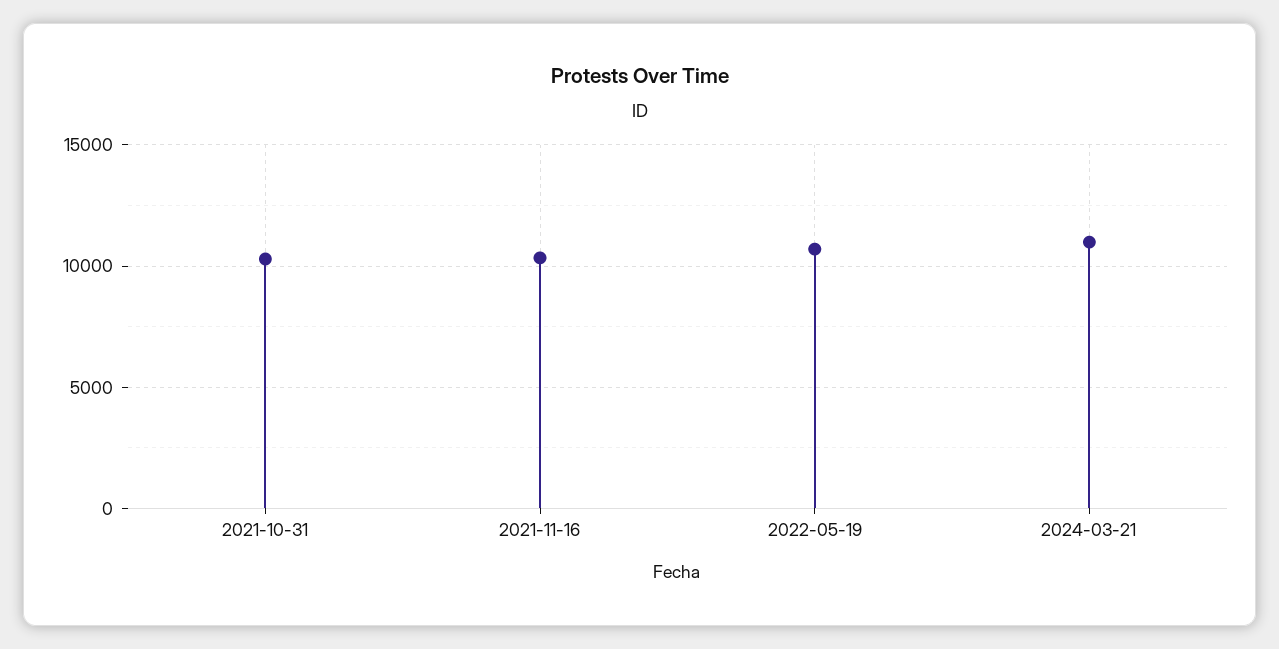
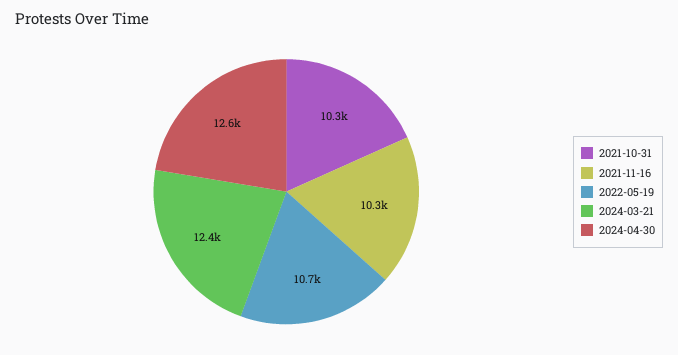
2024-03-21: 11000 -> 12400
2024-04-30: none -> 12600

